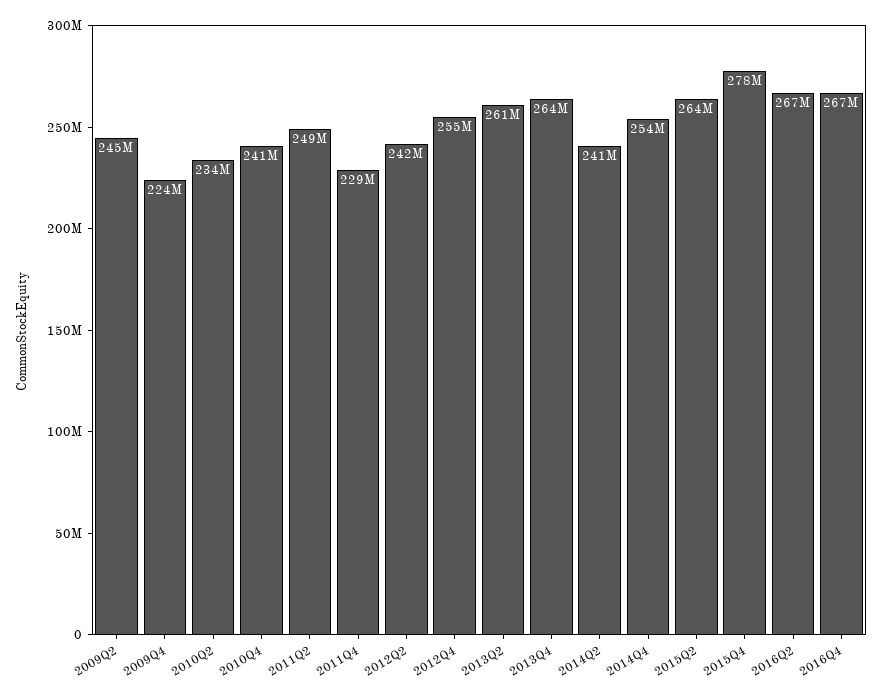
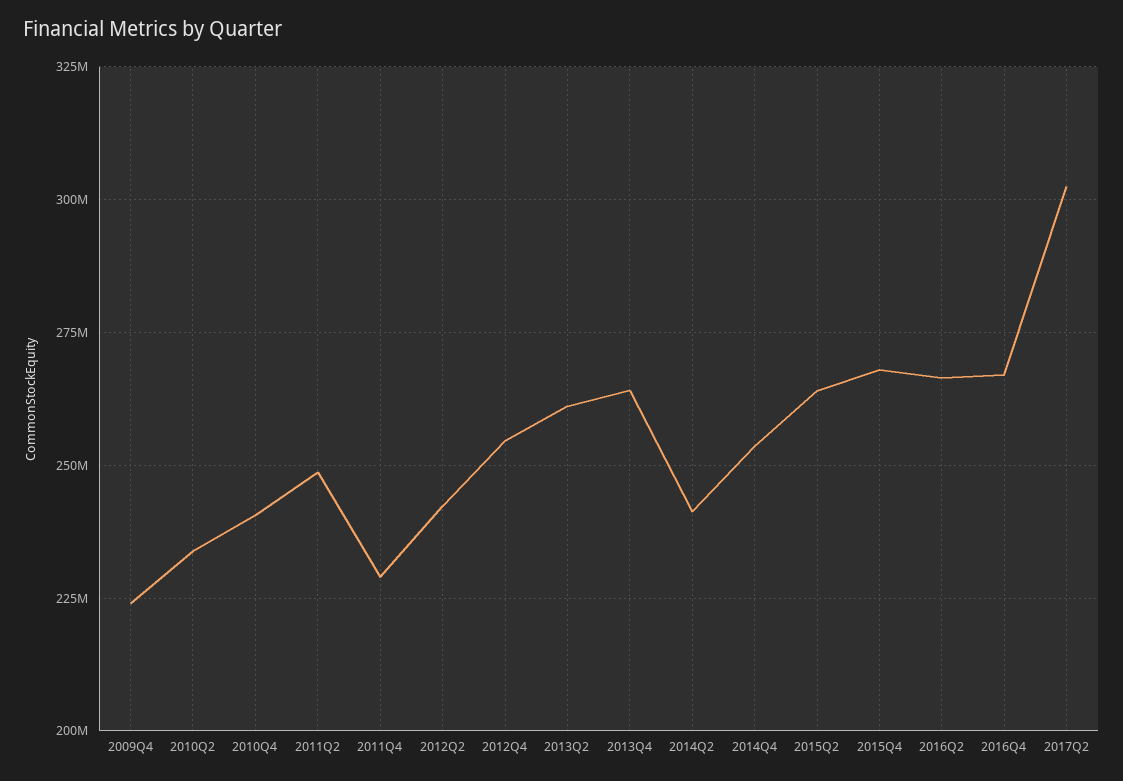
2009Q2: 245000000 -> none
2015Q4: 278000000 -> 267500000
2017Q2: none -> 302500000

